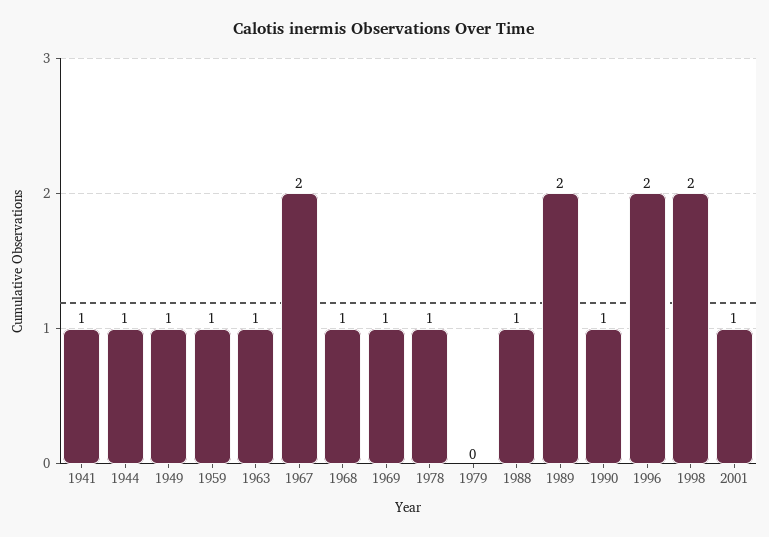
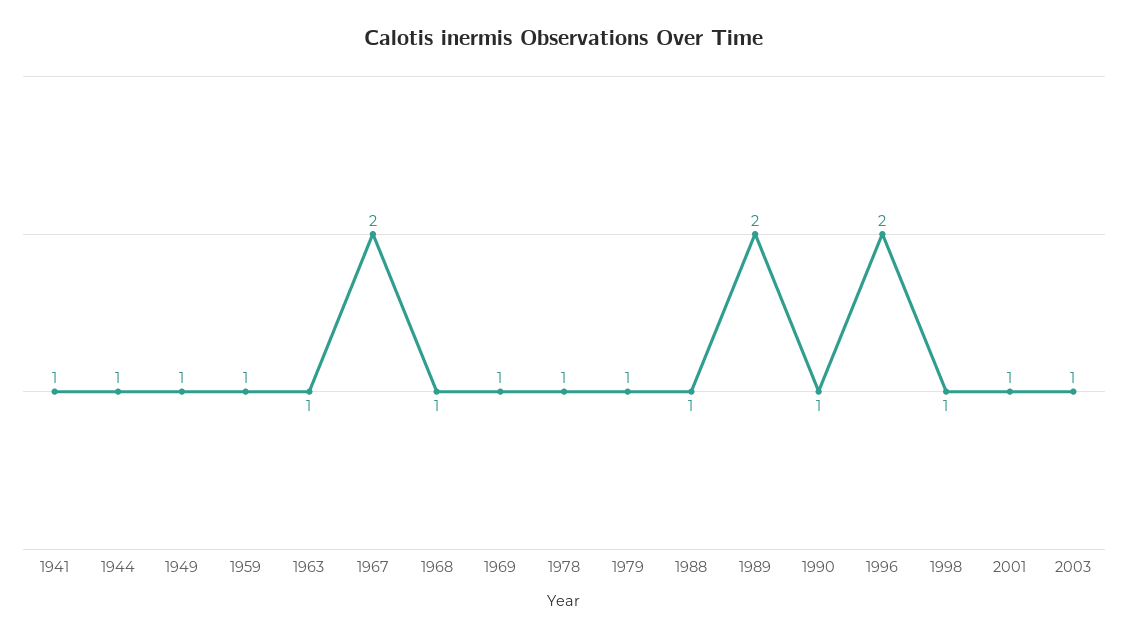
1979: 0 -> 1
1998: 2 -> 1
2003: none -> 1

